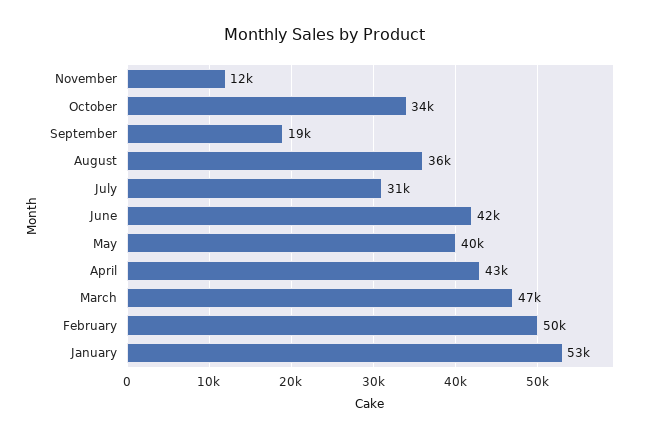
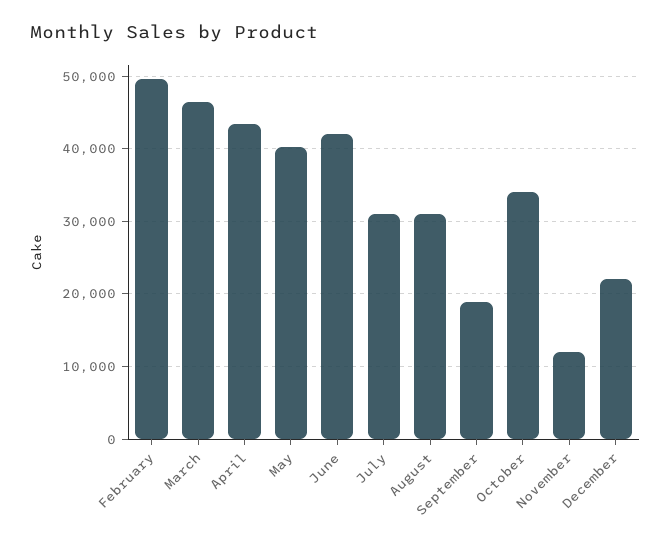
August: 36000 -> 31000
January: 53000 -> none
December: none -> 22000

